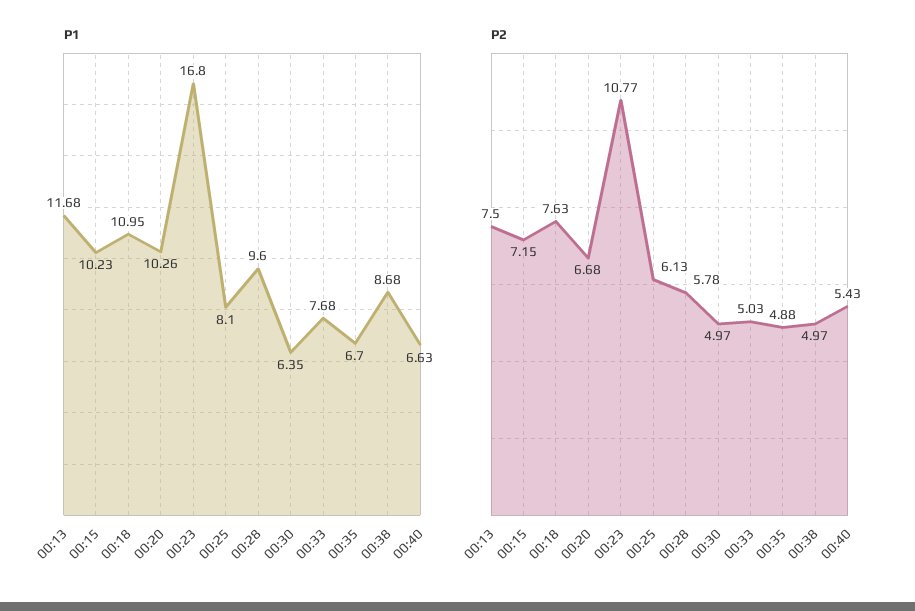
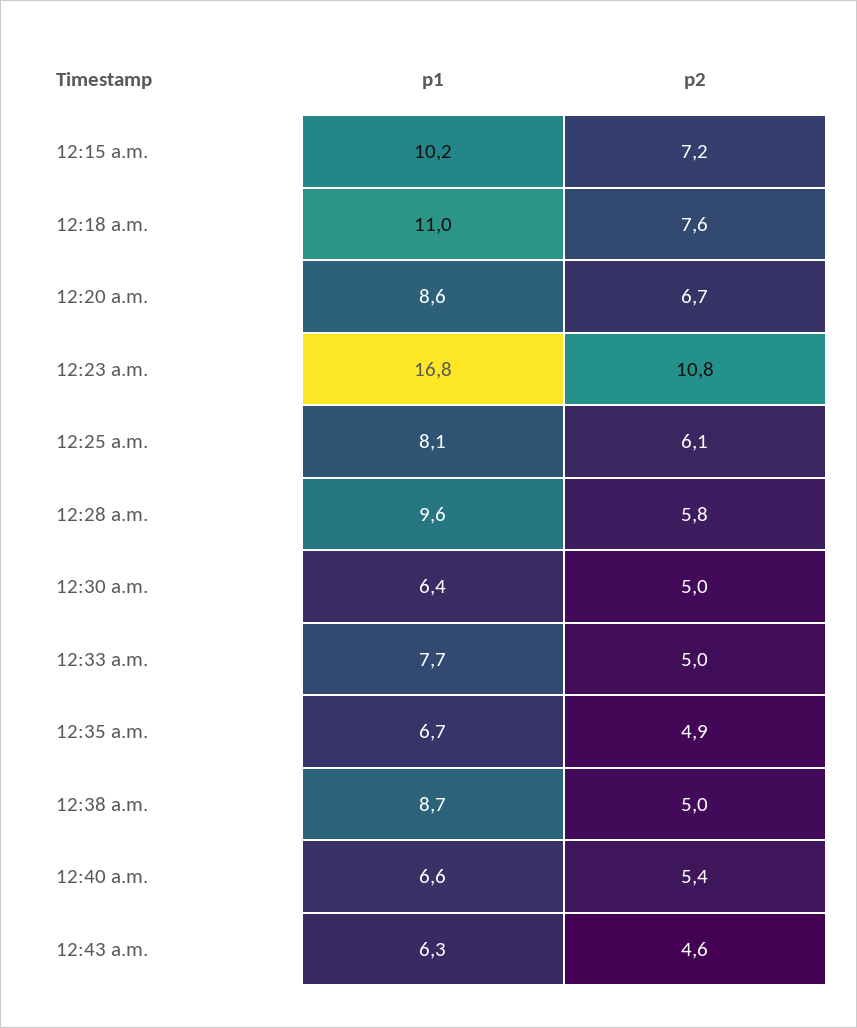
P1, 00:13: 11.68 -> none
P1, 00:20: 10.26 -> 8.6
P2, 00:13: 7.5 -> none
P1, 12:43 a.m.: none -> 6.3
P2, 12:43 a.m.: none -> 4.6

